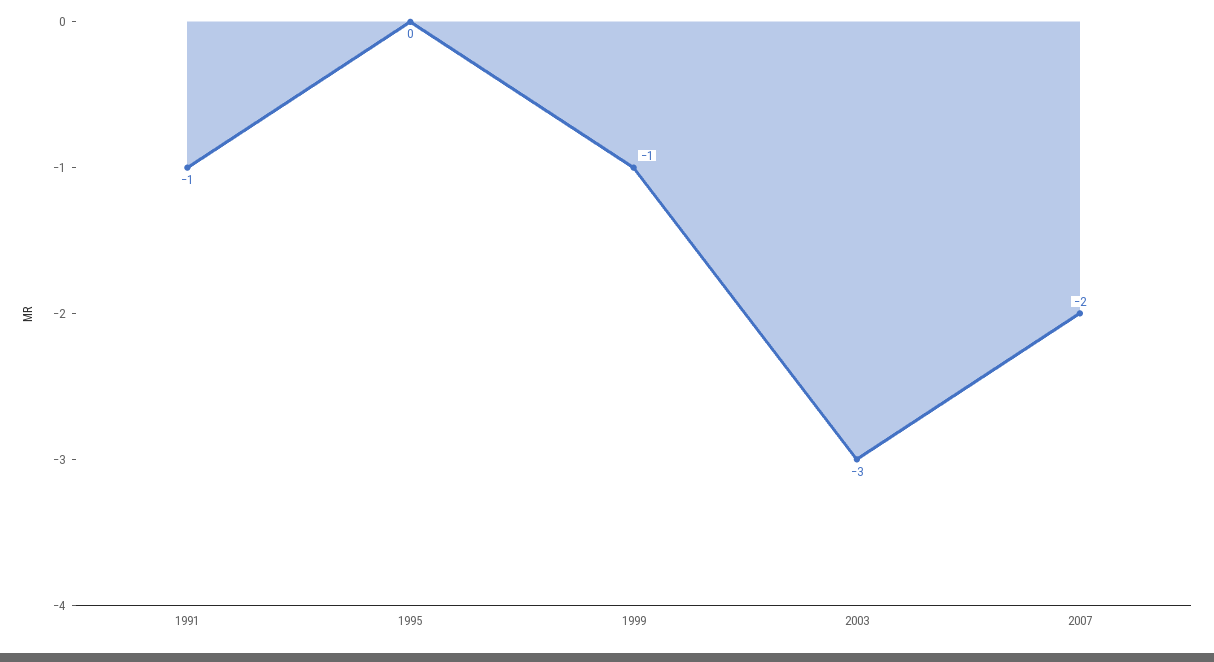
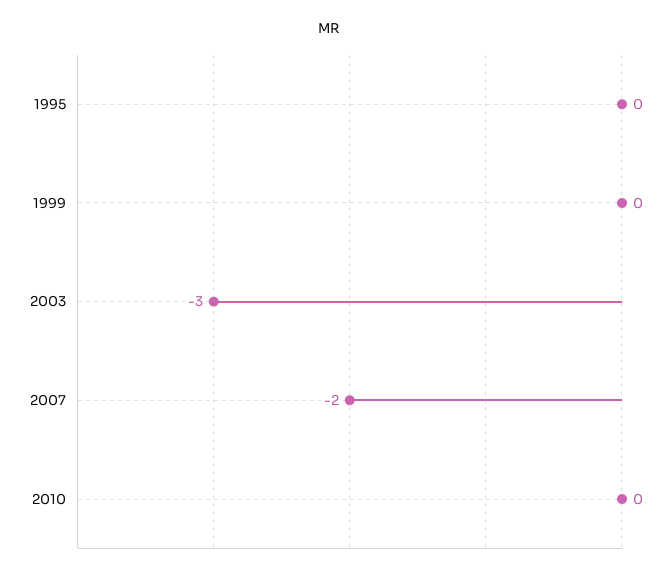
1991: -1 -> none
1999: -1 -> 0
2010: none -> 0

